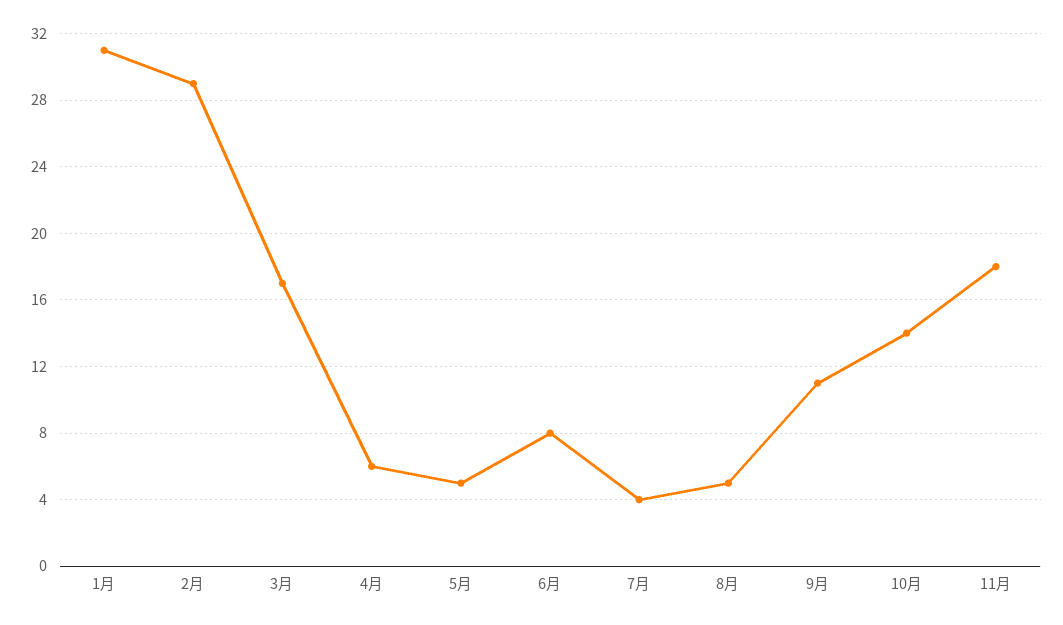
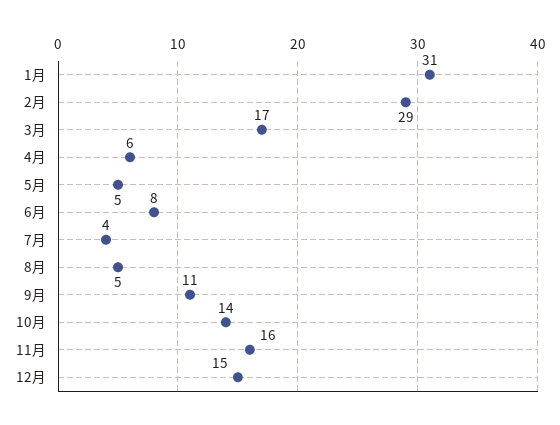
11月: 18 -> 16
12月: none -> 15

